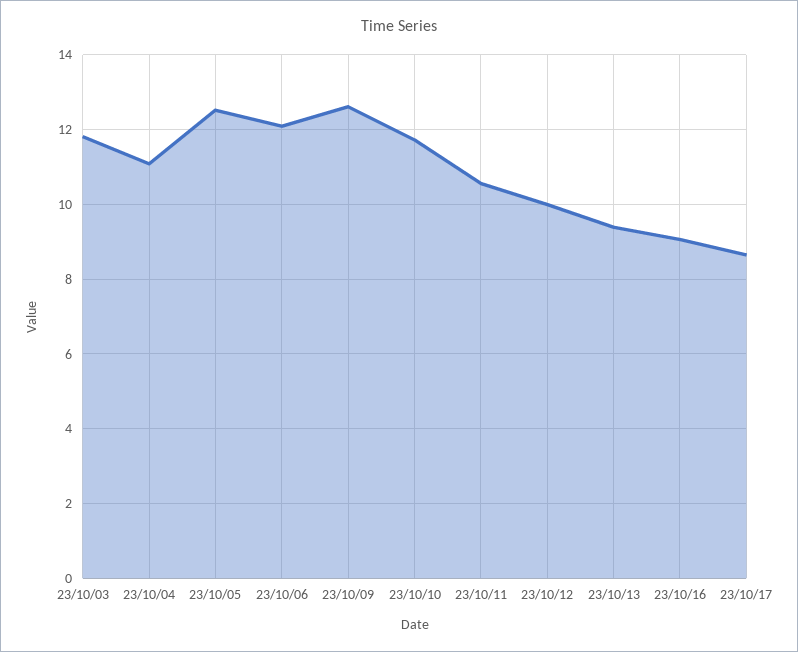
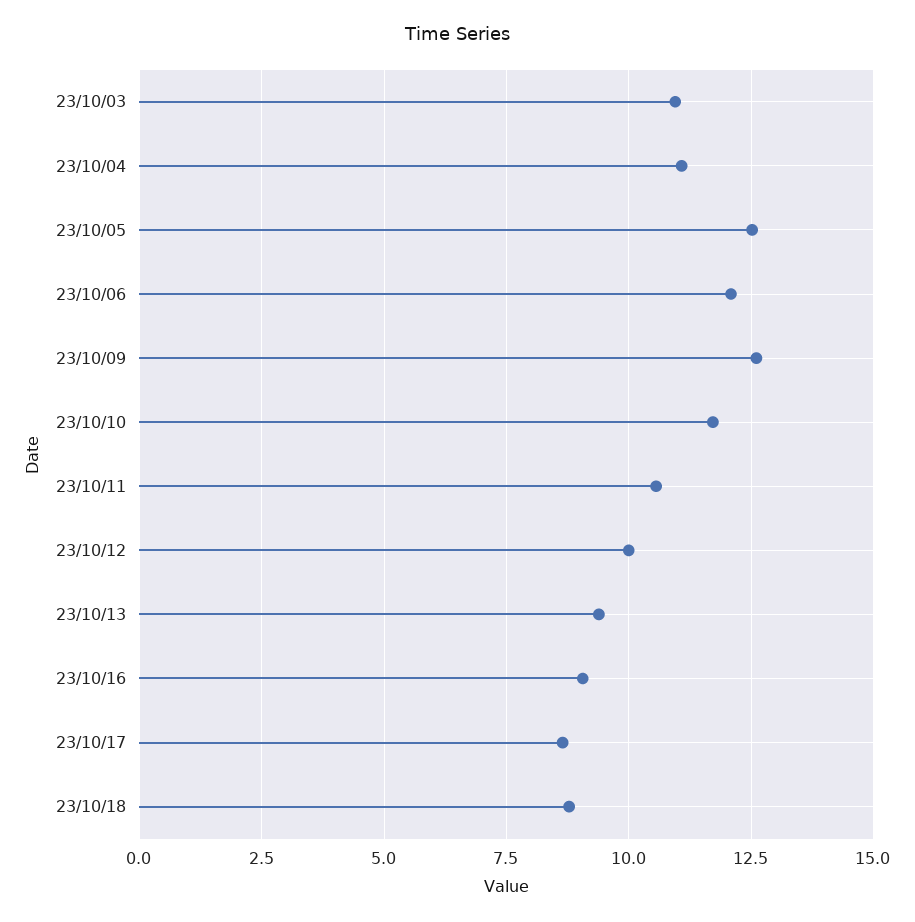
23/10/03: 11.8 -> 11
23/10/18: none -> 8.75

